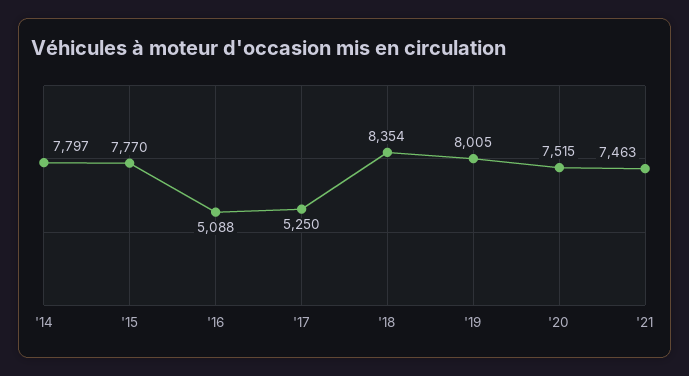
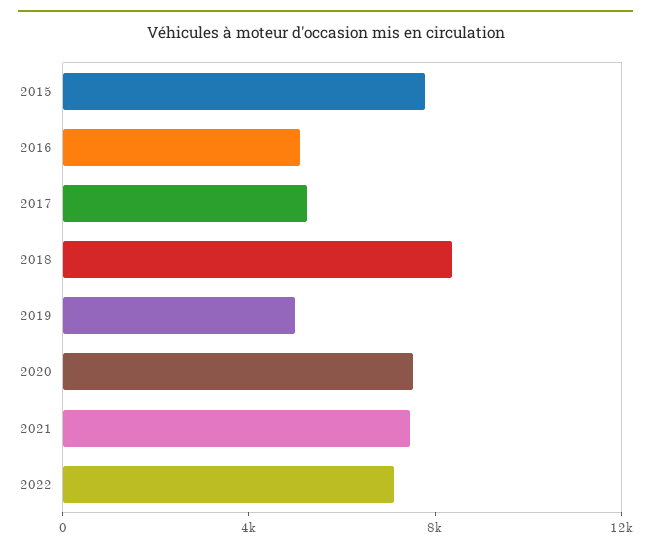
'14: 7797 -> none
'19: 8005 -> 5000
2022: none -> 7000

